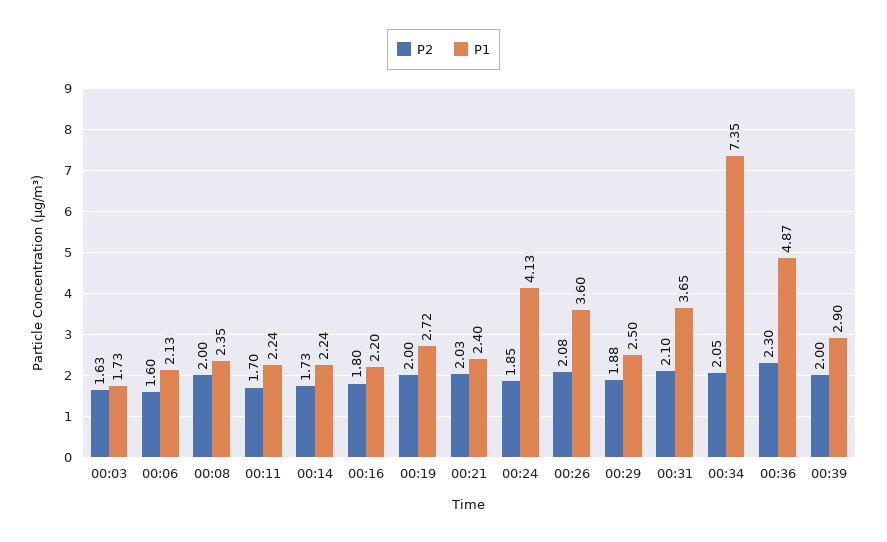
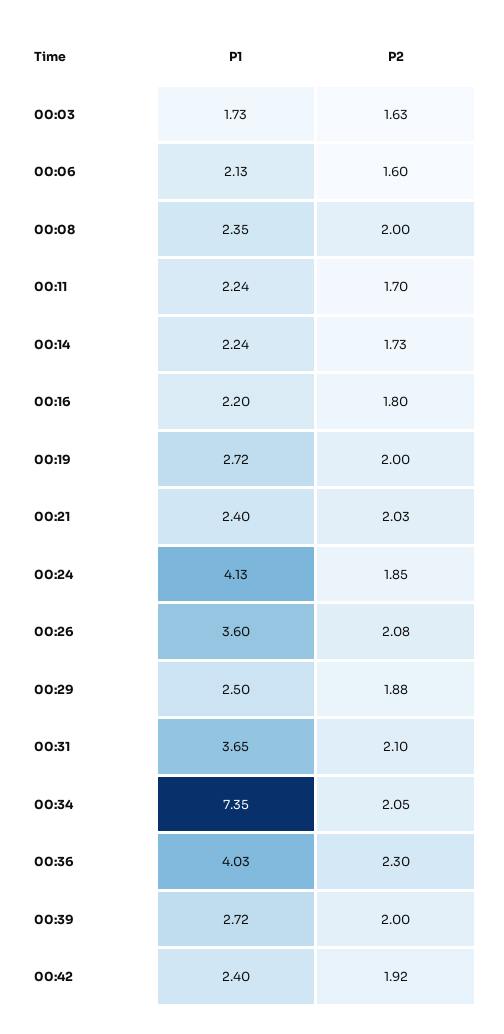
P1, 00:36: 4.87 -> 4.03
P1, 00:39: 2.9 -> 2.72
P1, 00:42: none -> 2.4
P2, 00:42: none -> 1.92

